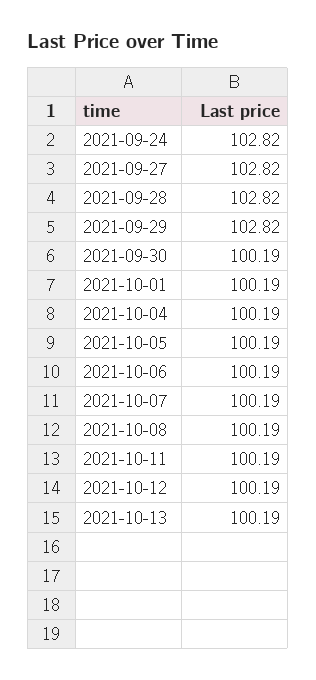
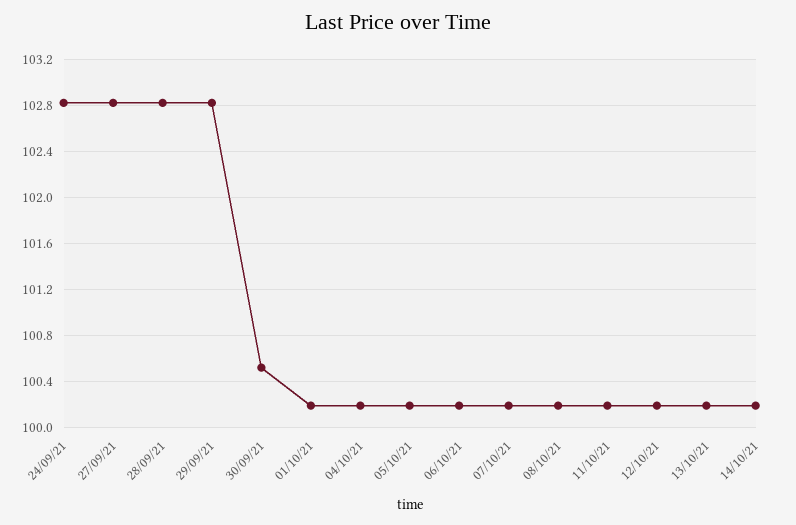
2021-09-30: 100.19 -> 100.5
14/10/21: none -> 100.2

